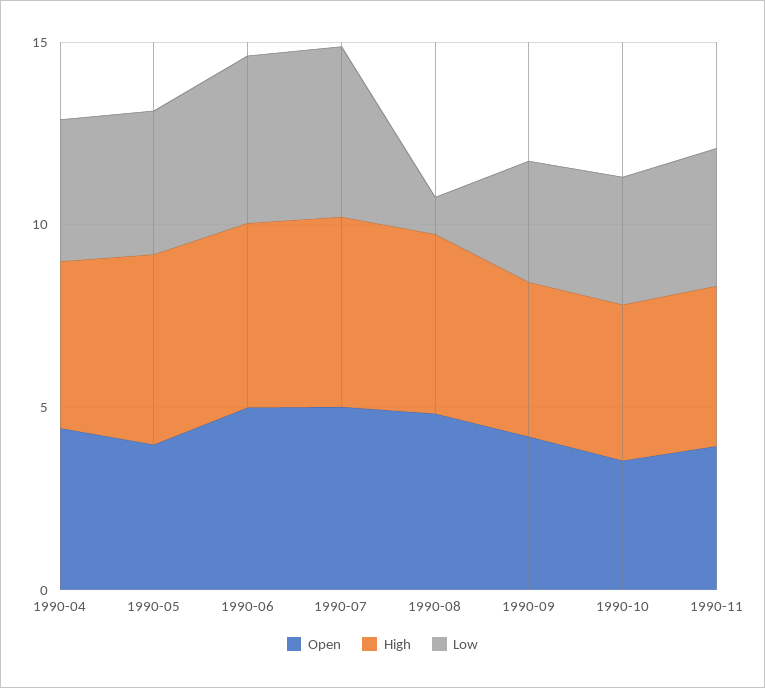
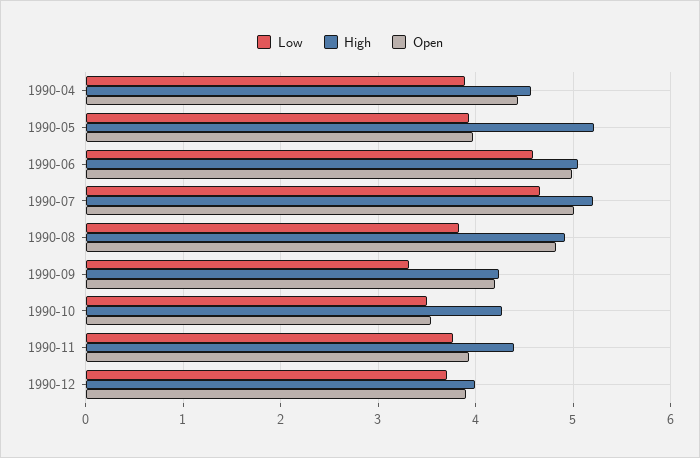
Low, 1990-08: 1 -> 3.8
Low, 1990-12: none -> 3.7
High, 1990-12: none -> 4
Open, 1990-12: none -> 3.9

